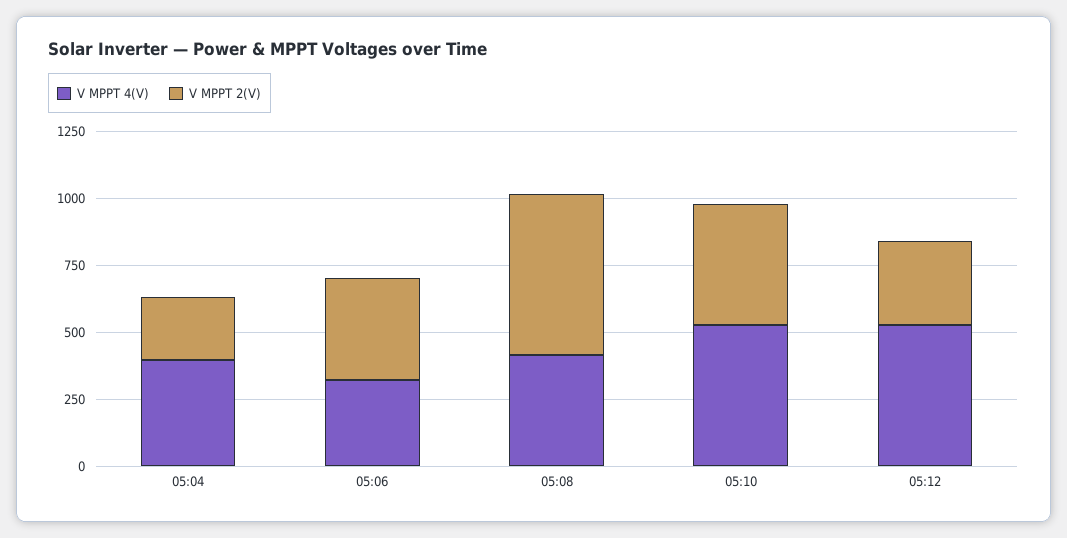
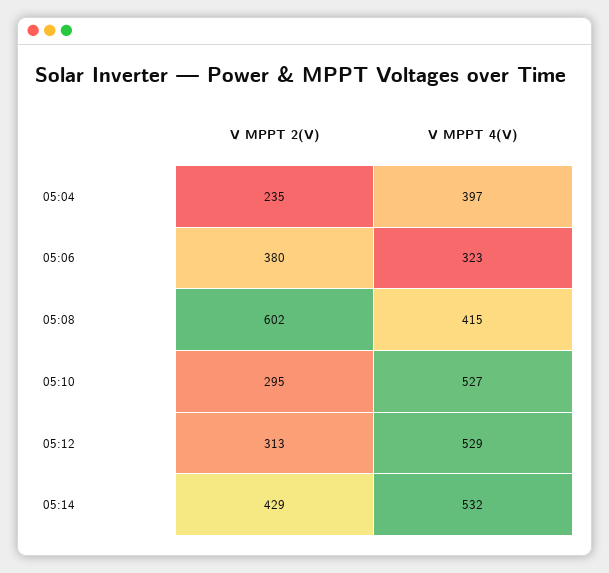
V MPPT 2(V), 05:10: 450 -> 295
V MPPT 2(V), 05:14: none -> 429
V MPPT 4(V), 05:14: none -> 532

